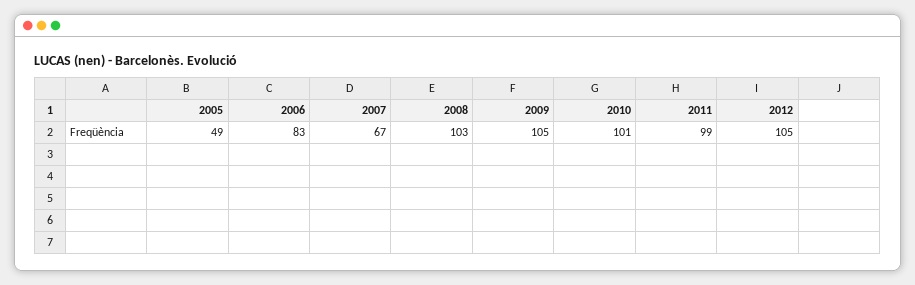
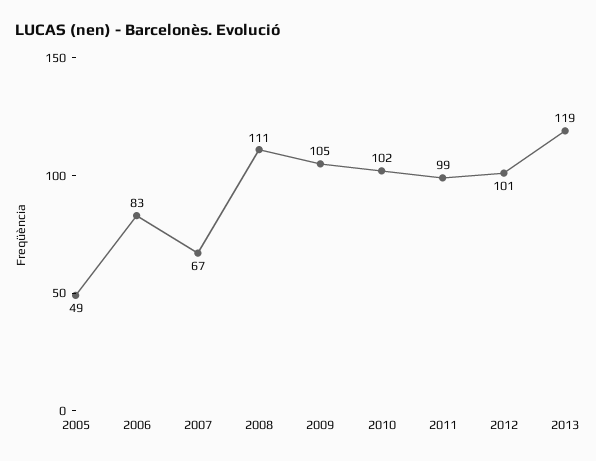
2008: 103 -> 111
2010: 101 -> 102
2012: 105 -> 101
2013: none -> 119

